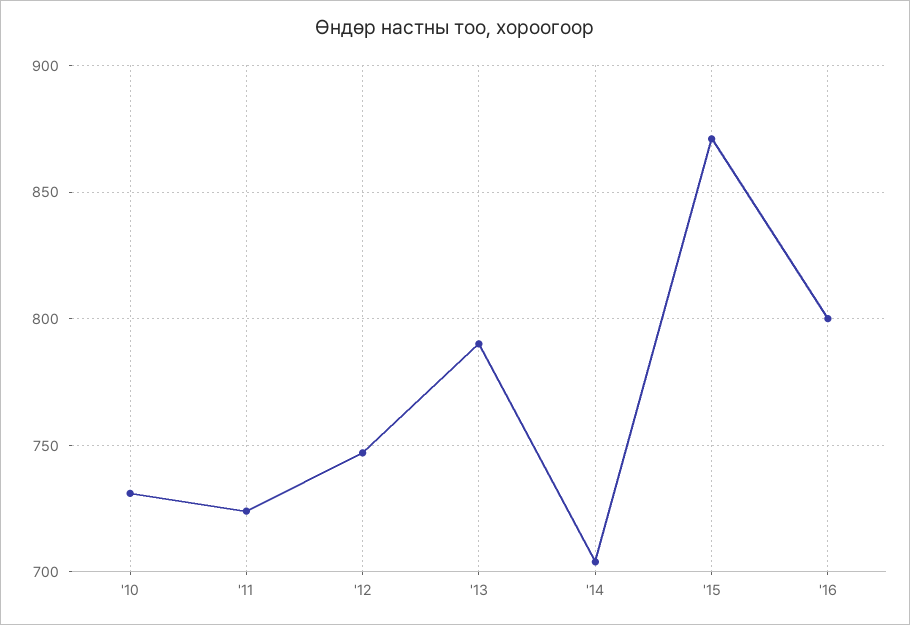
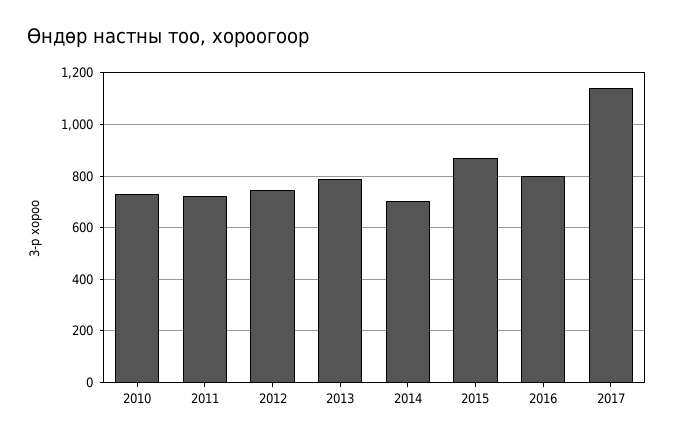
2017: none -> 1150

